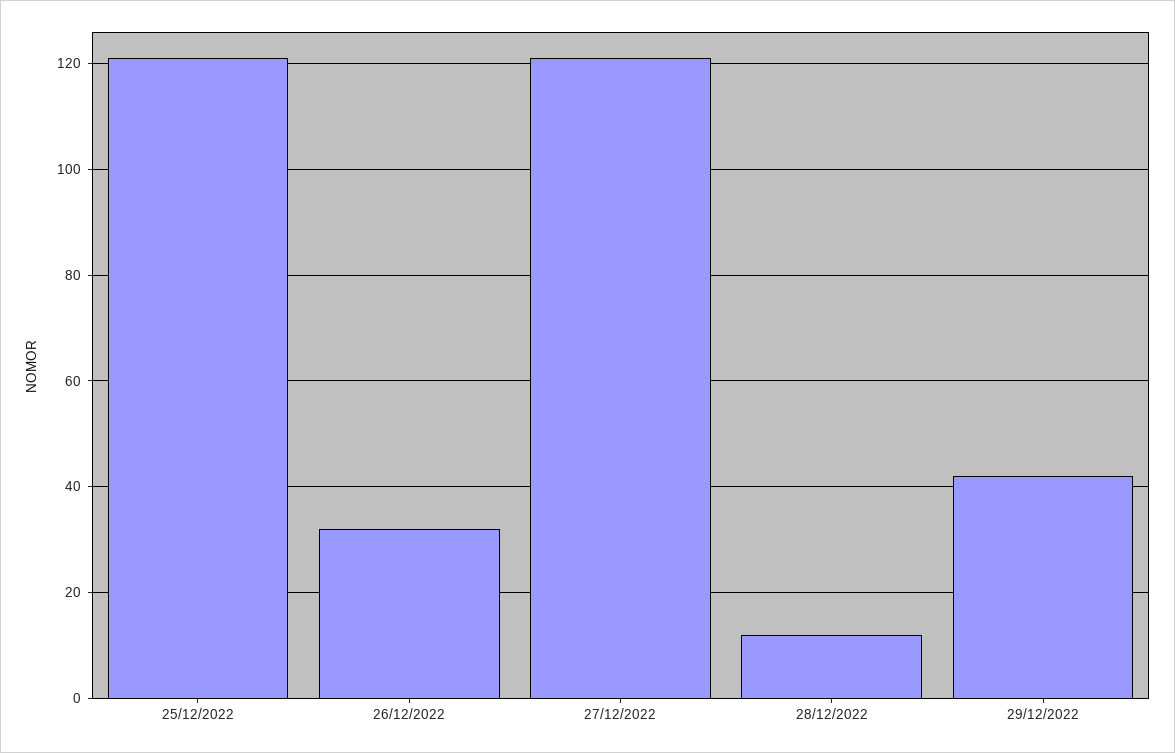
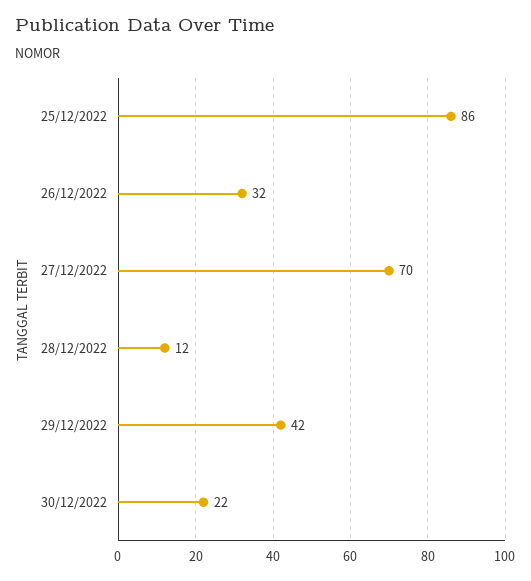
25/12/2022: 120 -> 86
27/12/2022: 120 -> 70
30/12/2022: none -> 22

